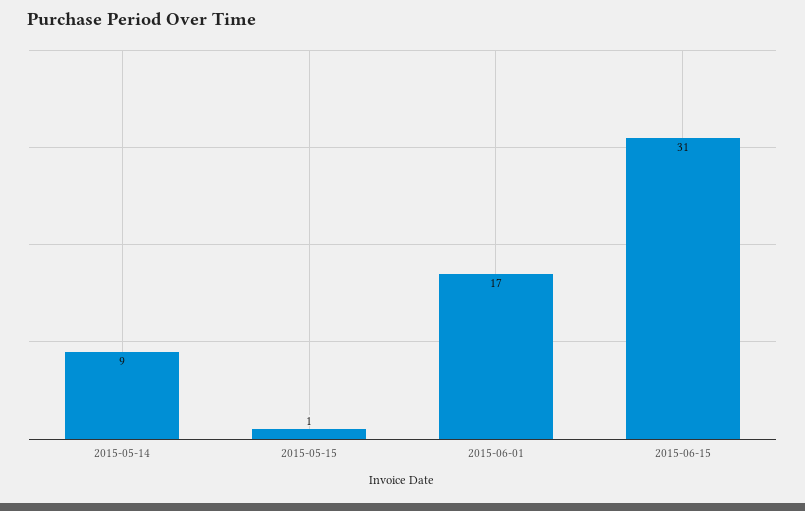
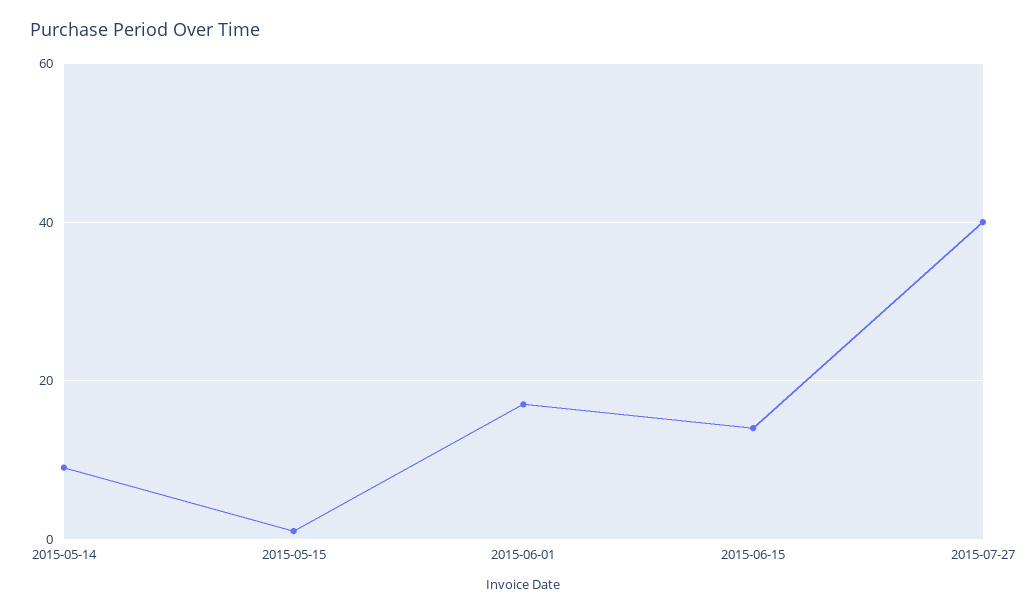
2015-06-15: 31 -> 15
2015-07-27: none -> 40

